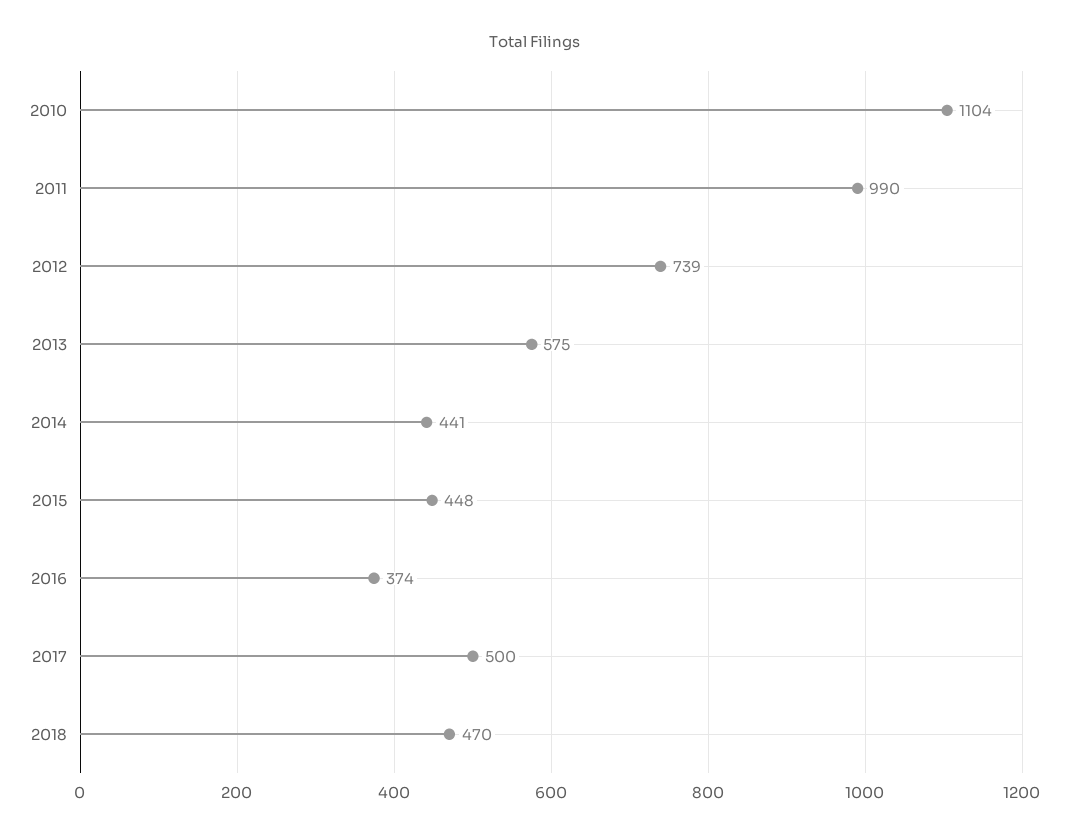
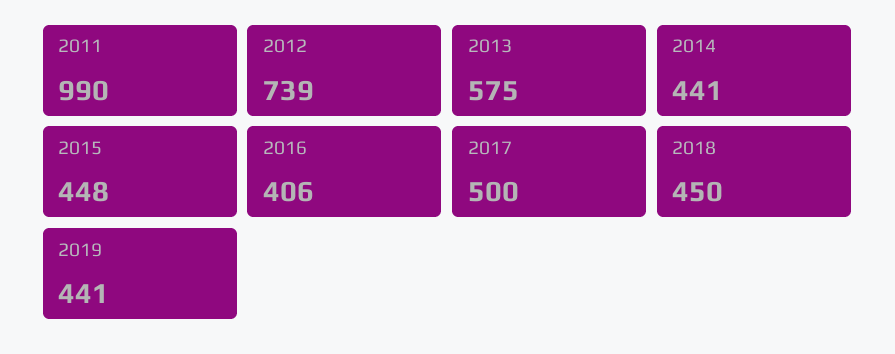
2010: 1104 -> none
2016: 374 -> 406
2018: 470 -> 450
2019: none -> 441

